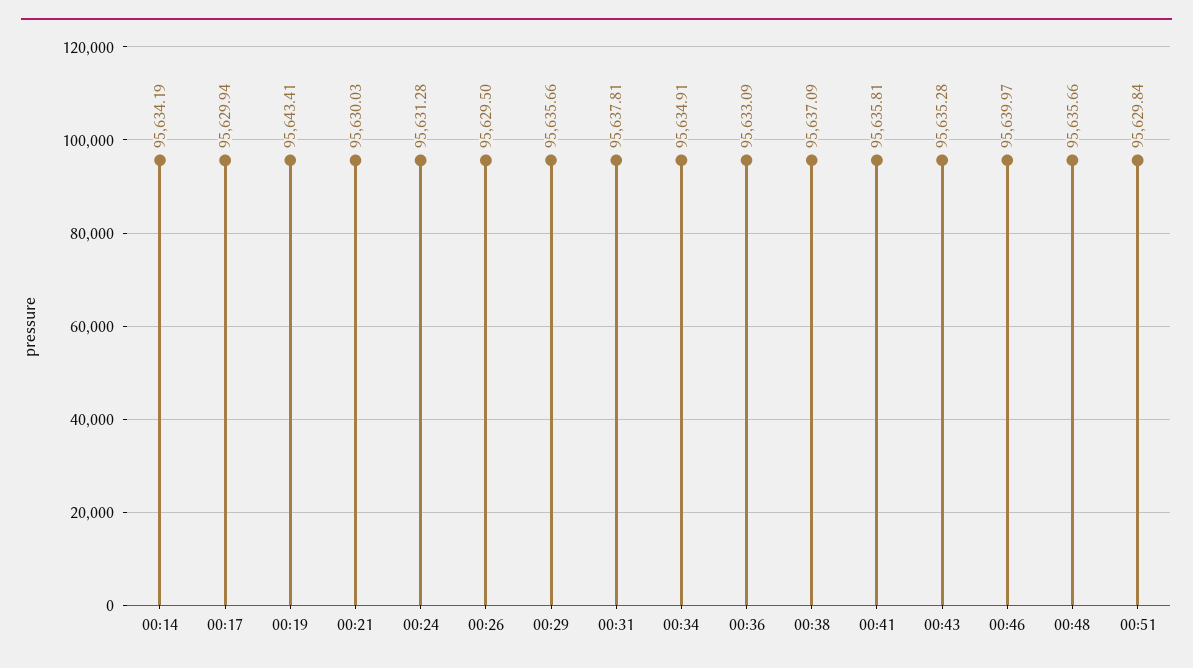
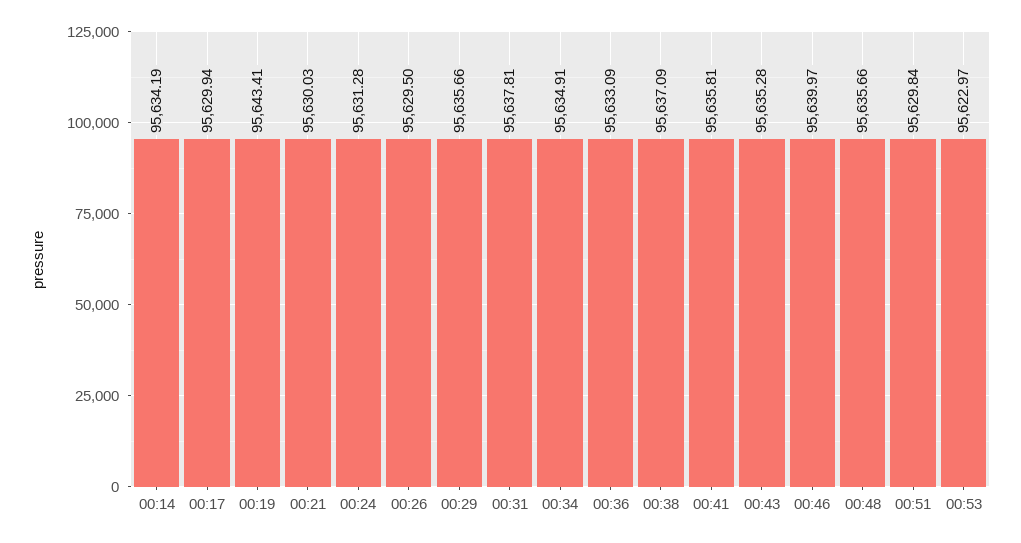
00:53: none -> 95622.97

